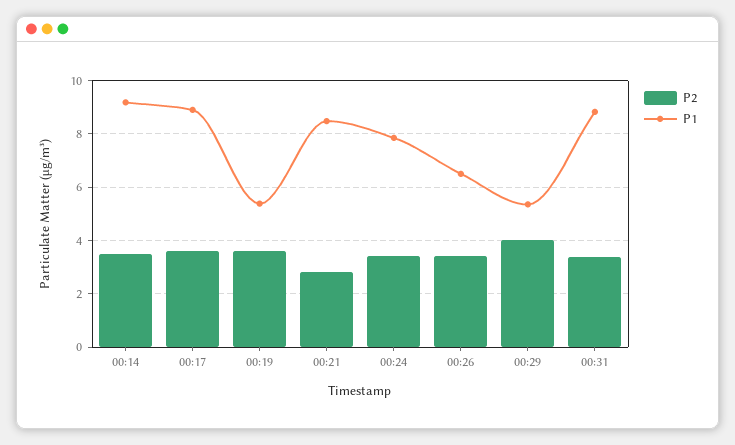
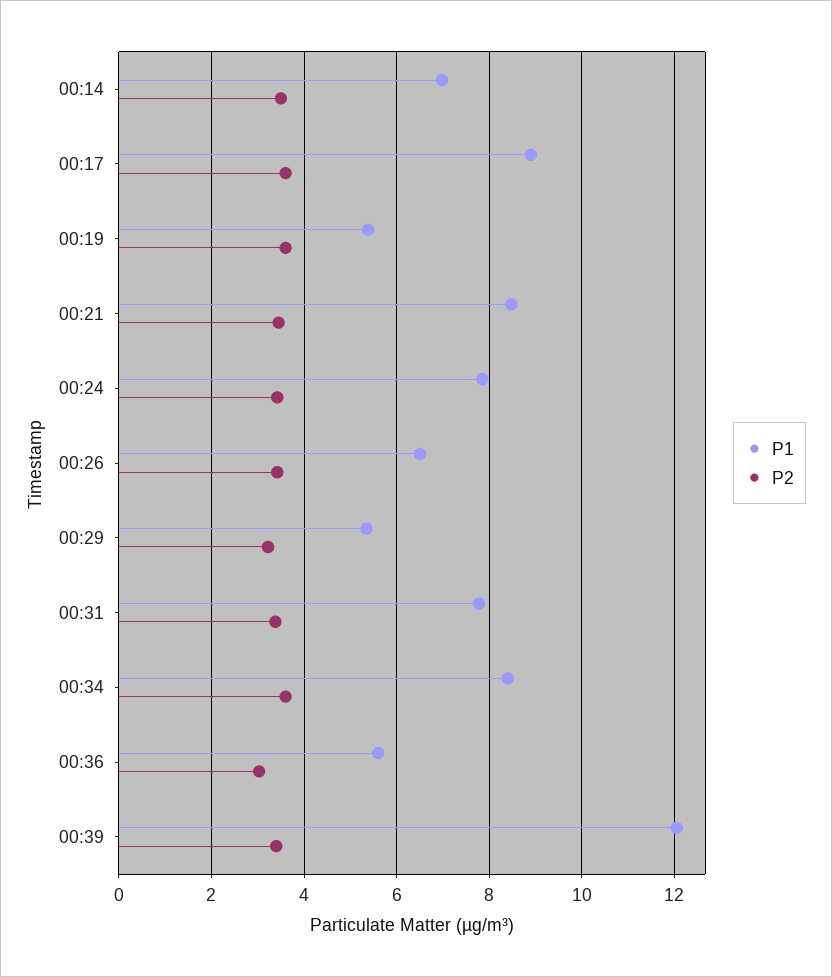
P1, 00:14: 9.25 -> 7
P2, 00:21: 2.75 -> 3.4
P2, 00:29: 4 -> 3.2
P1, 00:31: 8.75 -> 7.8
P1, 00:34: none -> 8.4
P2, 00:34: none -> 3.6
P1, 00:36: none -> 5.6
P2, 00:36: none -> 3
P1, 00:39: none -> 12
P2, 00:39: none -> 3.4

